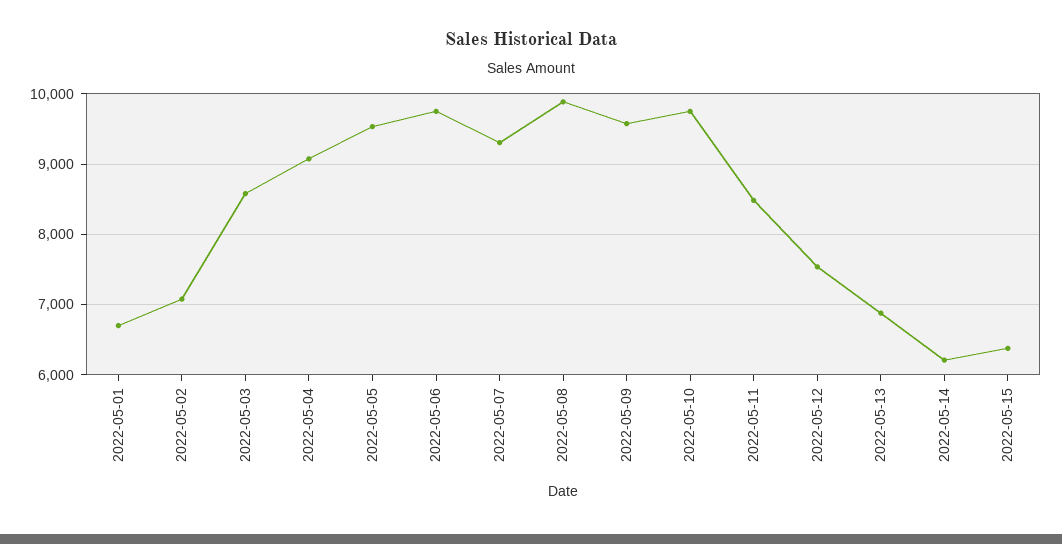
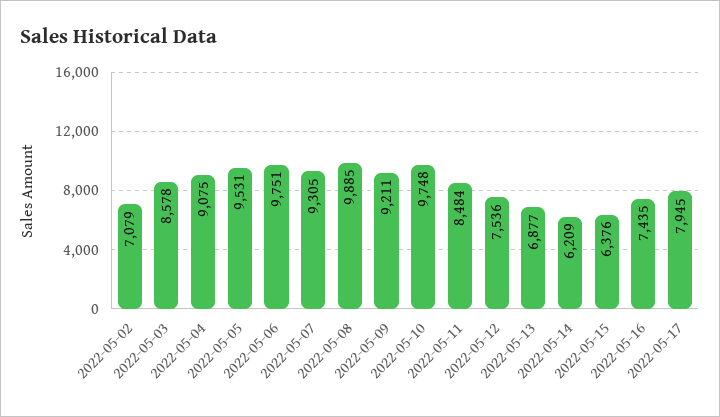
2022-05-01: 6700 -> none
2022-05-09: 9600 -> 9211
2022-05-16: none -> 7435
2022-05-17: none -> 7945

